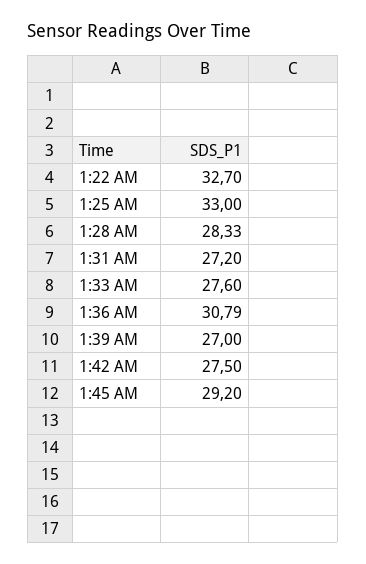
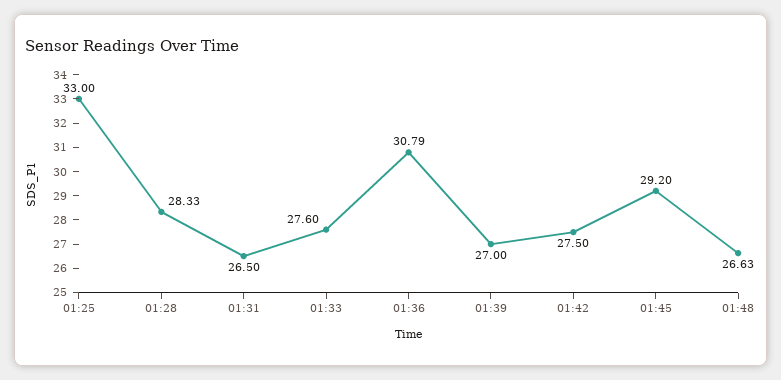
1:22 AM: 32.7 -> none
1:31 AM: 27.2 -> 26.5
01:48: none -> 26.63

